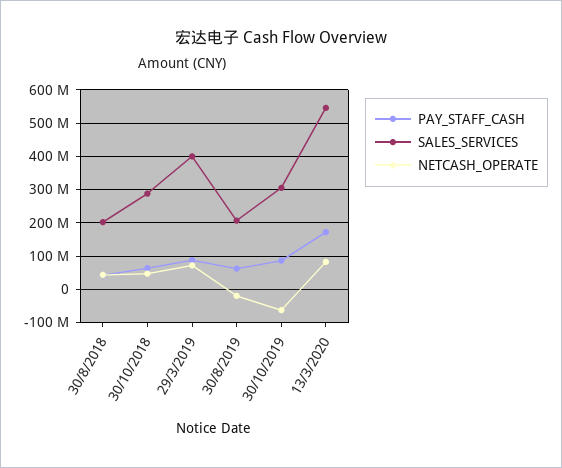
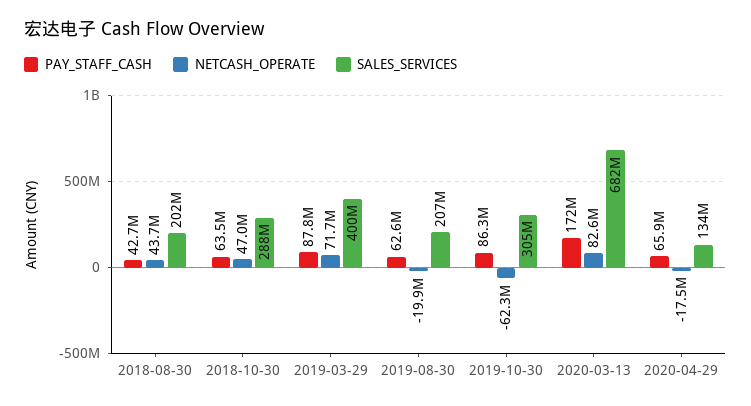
SALES_SERVICES, 13/3/2020: 540000000 -> 682000000
PAY_STAFF_CASH, 2020-04-29: none -> 65900000
NETCASH_OPERATE, 2020-04-29: none -> -17500000
SALES_SERVICES, 2020-04-29: none -> 134000000

